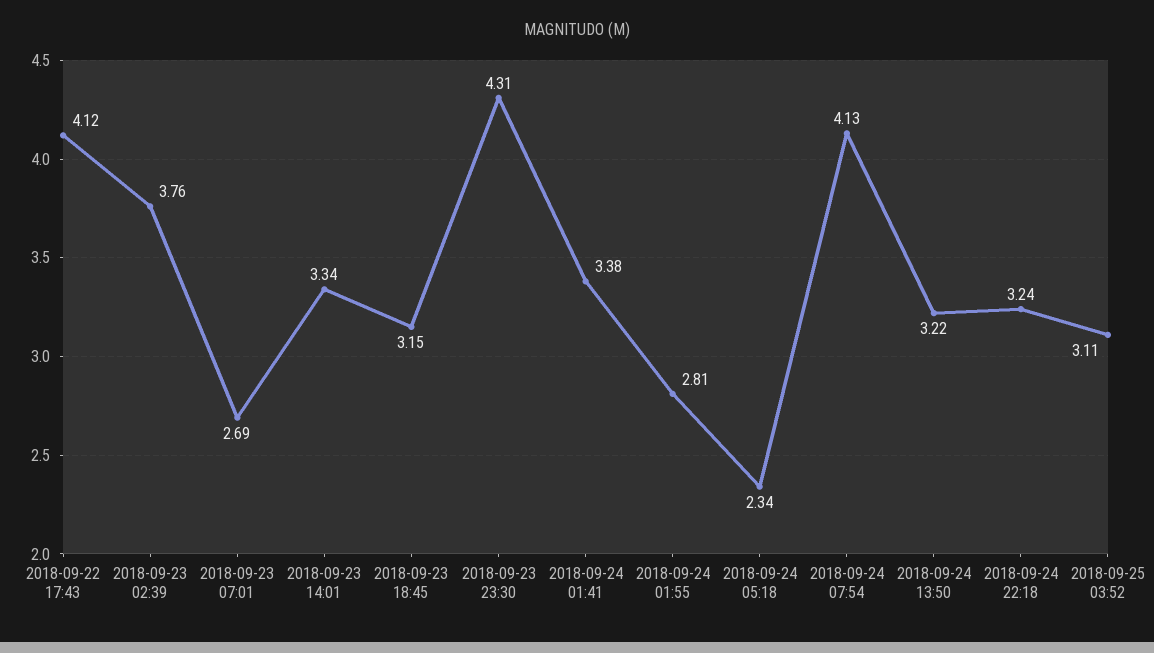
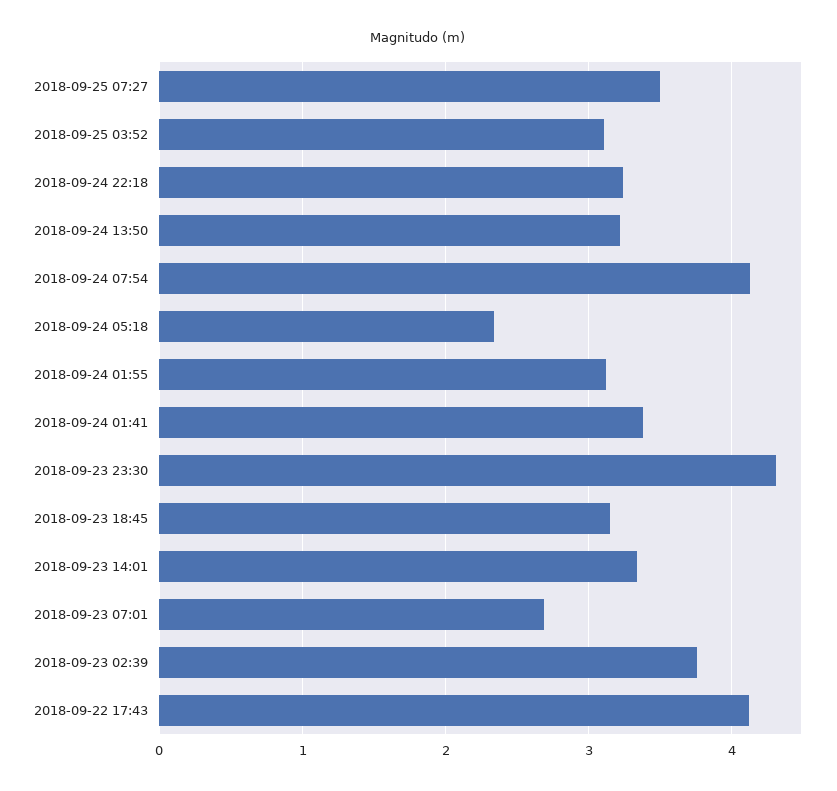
2018-09-24 01:55: 2.81 -> 3.1
2018-09-25 07:27: none -> 3.5

